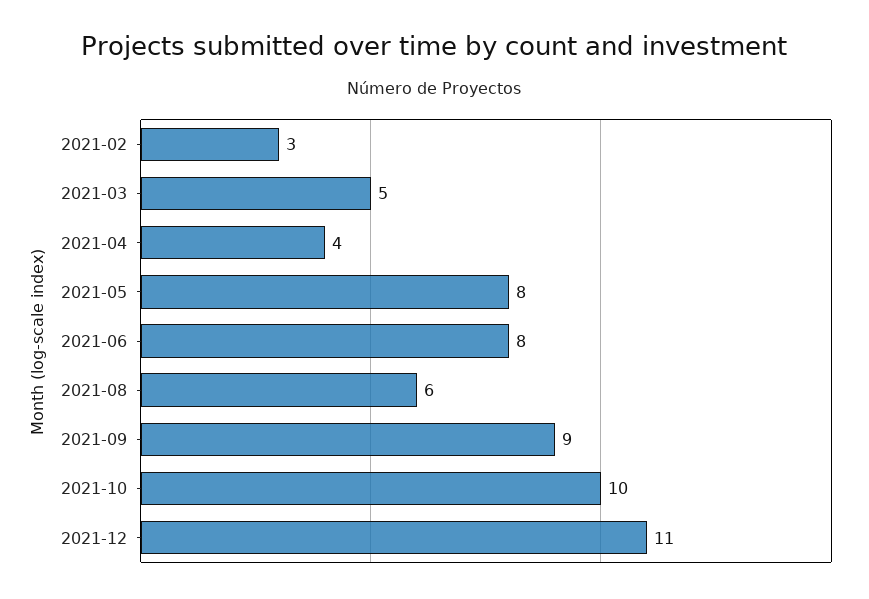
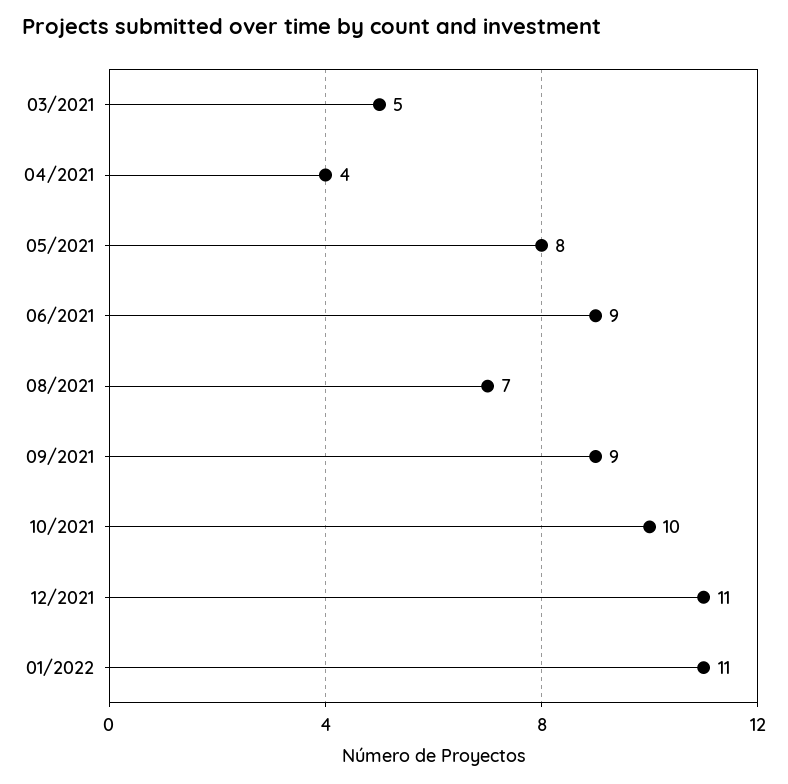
2021-02: 3 -> none
2021-06: 8 -> 9
2021-08: 6 -> 7
01/2022: none -> 11

